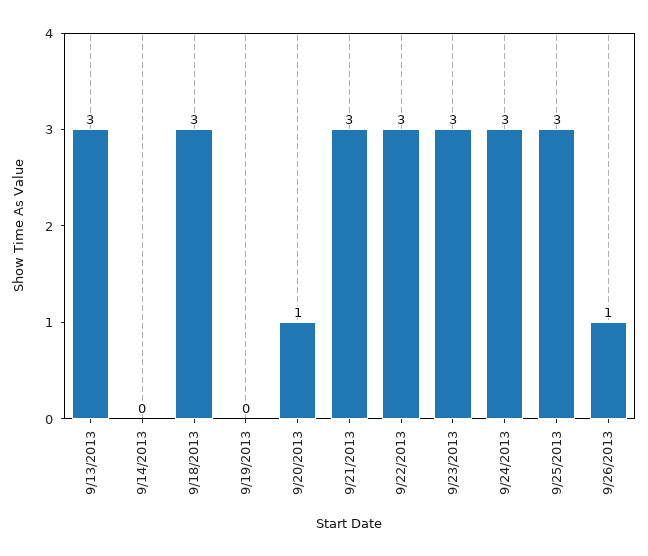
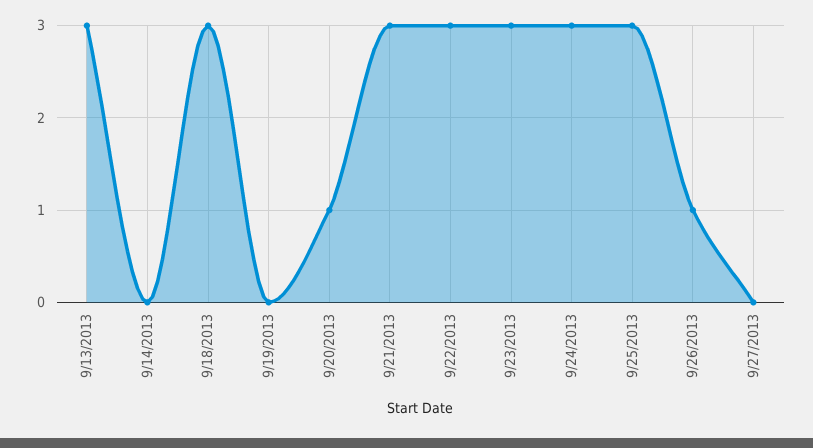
9/27/2013: none -> 0

